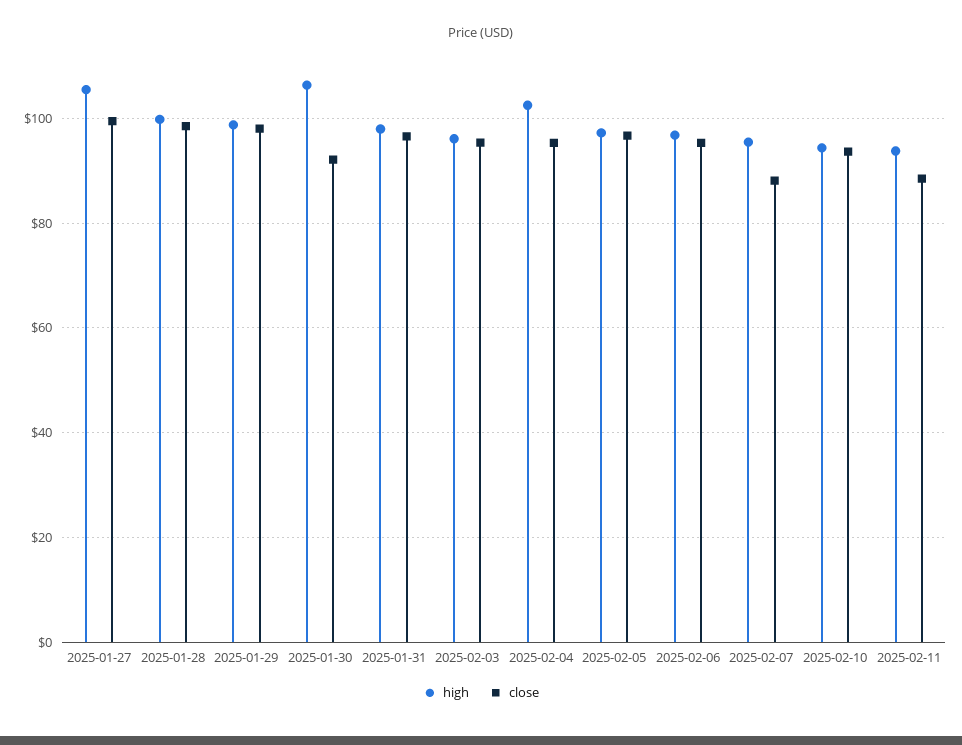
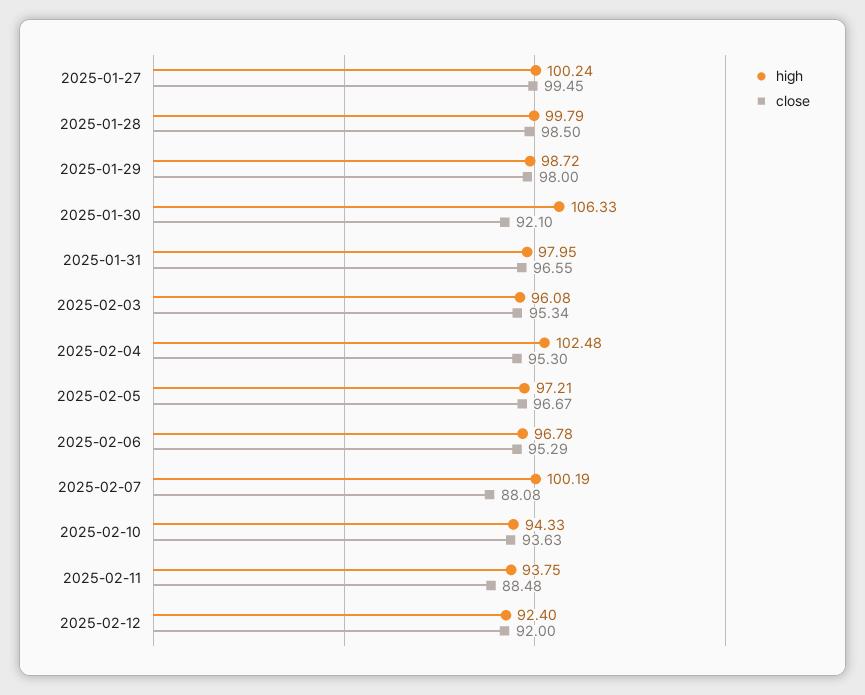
high, 2025-01-27: 106 -> 100.24
high, 2025-02-07: 96 -> 100.19
high, 2025-02-12: none -> 92.4
close, 2025-02-12: none -> 92

